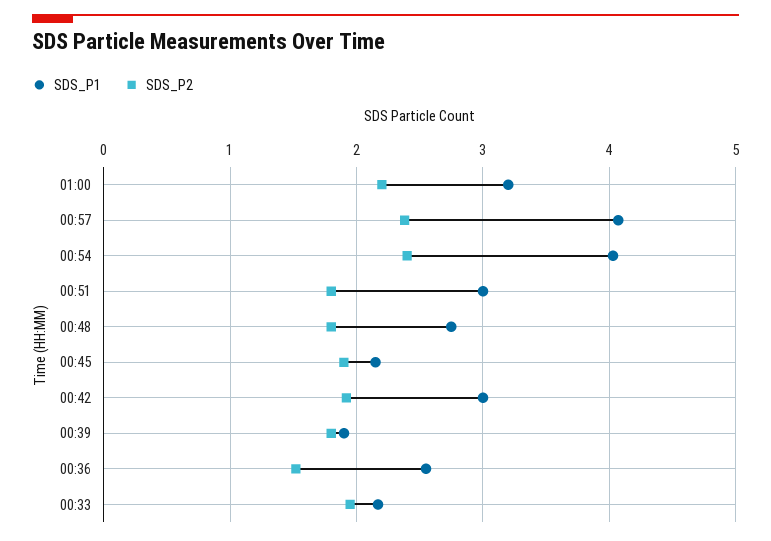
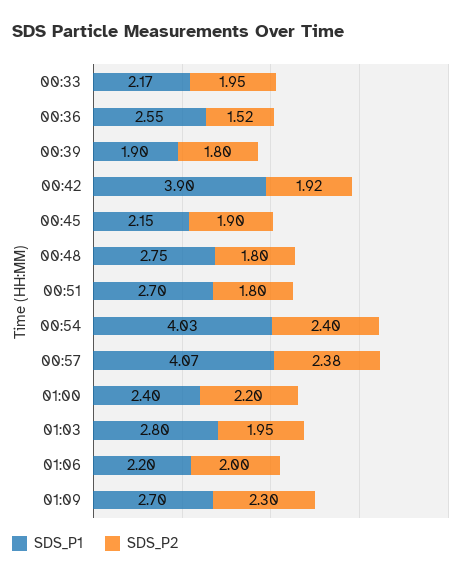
SDS_P1, 01:00: 3.2 -> 2.4
SDS_P1, 00:51: 3 -> 2.7
SDS_P1, 00:42: 3 -> 3.9
SDS_P1, 01:03: none -> 2.8
SDS_P2, 01:03: none -> 1.95
SDS_P1, 01:06: none -> 2.2
SDS_P2, 01:06: none -> 2
SDS_P1, 01:09: none -> 2.7
SDS_P2, 01:09: none -> 2.3

